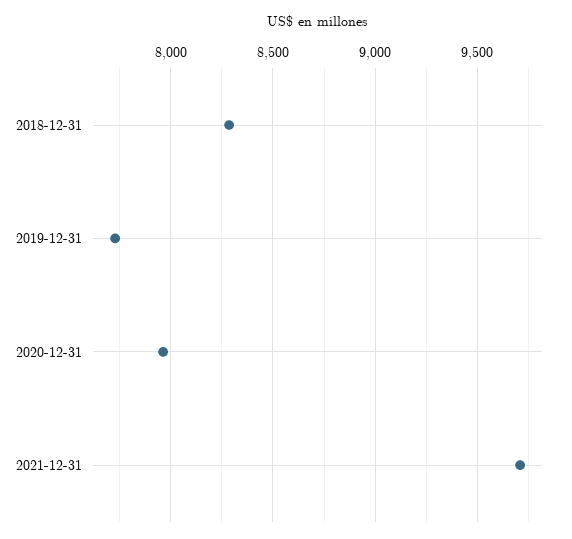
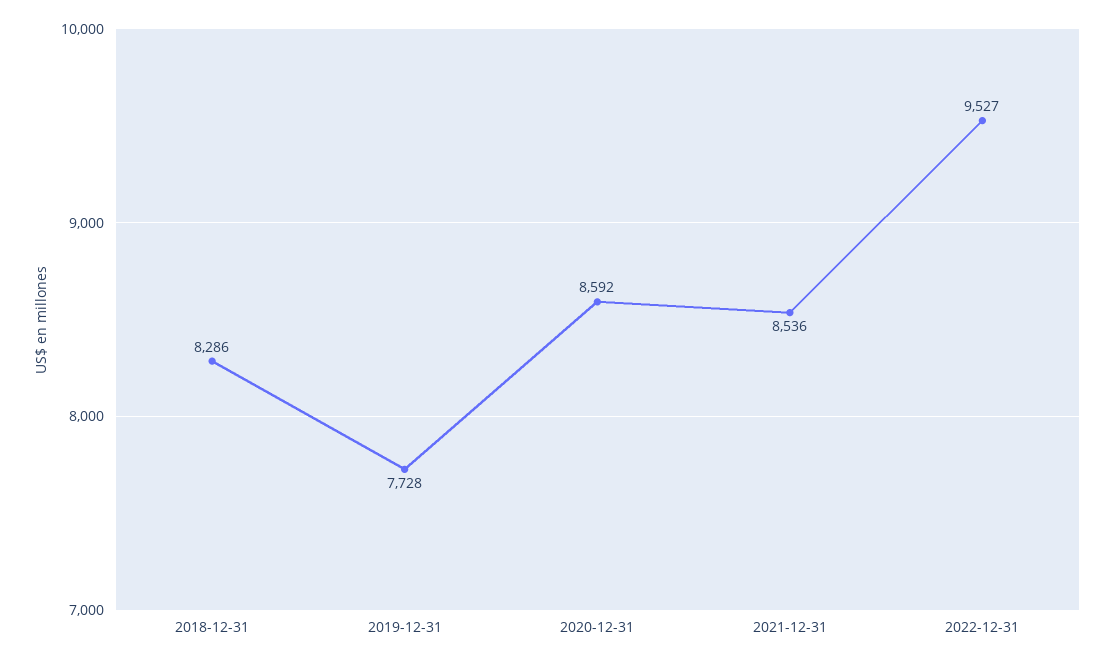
2020-12-31: 7950 -> 8592
2021-12-31: 9700 -> 8536
2022-12-31: none -> 9527

